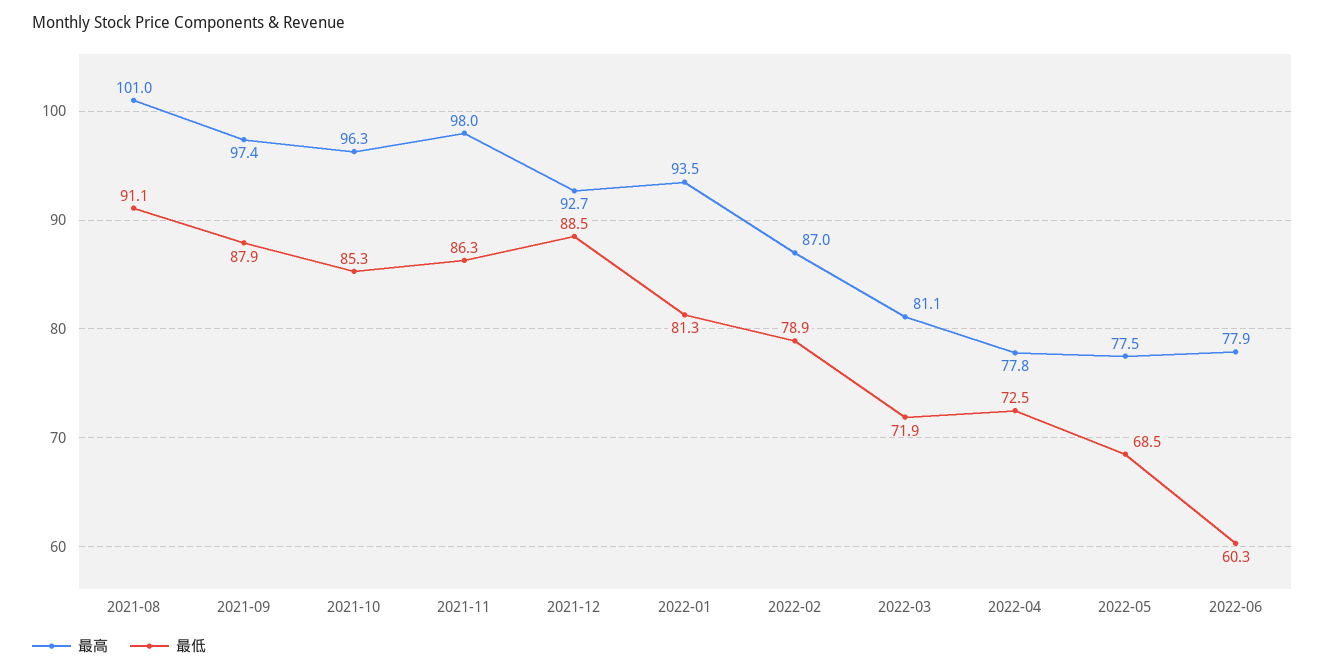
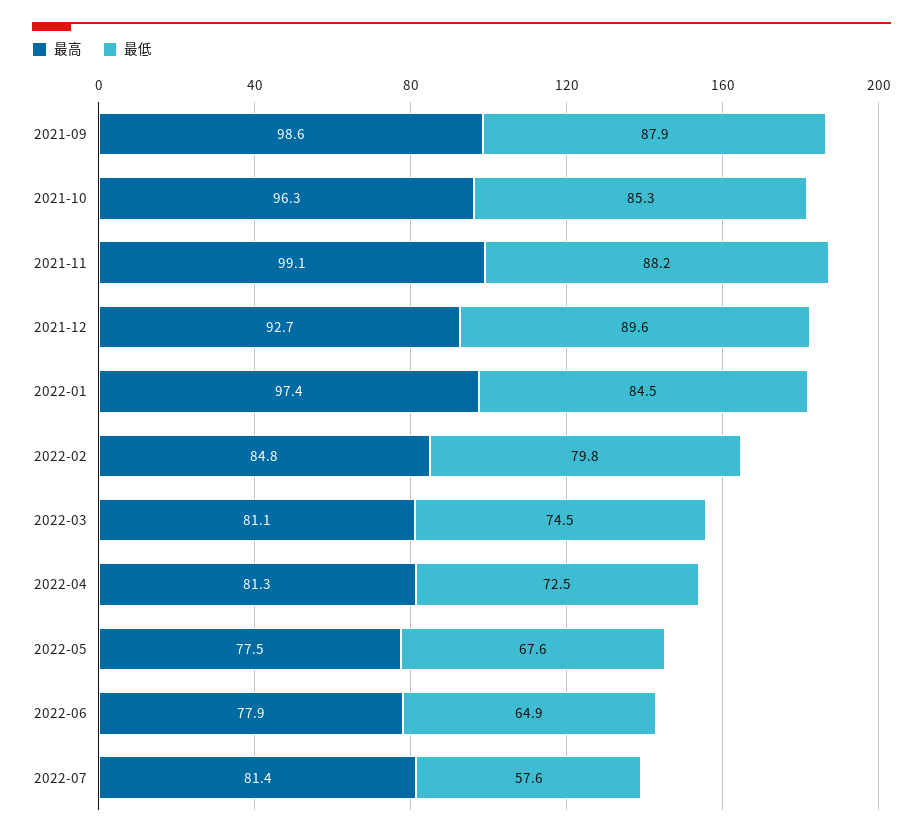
最高, 2021-08: 101 -> none
最低, 2021-08: 91.1 -> none
最高, 2021-09: 97.4 -> 98.6
最高, 2021-11: 98 -> 99.1
最低, 2021-11: 86.3 -> 88.2
最低, 2021-12: 88.5 -> 89.6
最高, 2022-01: 93.5 -> 97.4
最低, 2022-01: 81.3 -> 84.5
最高, 2022-02: 87 -> 84.8
最低, 2022-02: 78.9 -> 79.8
最低, 2022-03: 71.9 -> 74.5
最高, 2022-04: 77.8 -> 81.3
最低, 2022-05: 68.5 -> 67.6
最低, 2022-06: 60.3 -> 64.9
最高, 2022-07: none -> 81.4
最低, 2022-07: none -> 57.6

